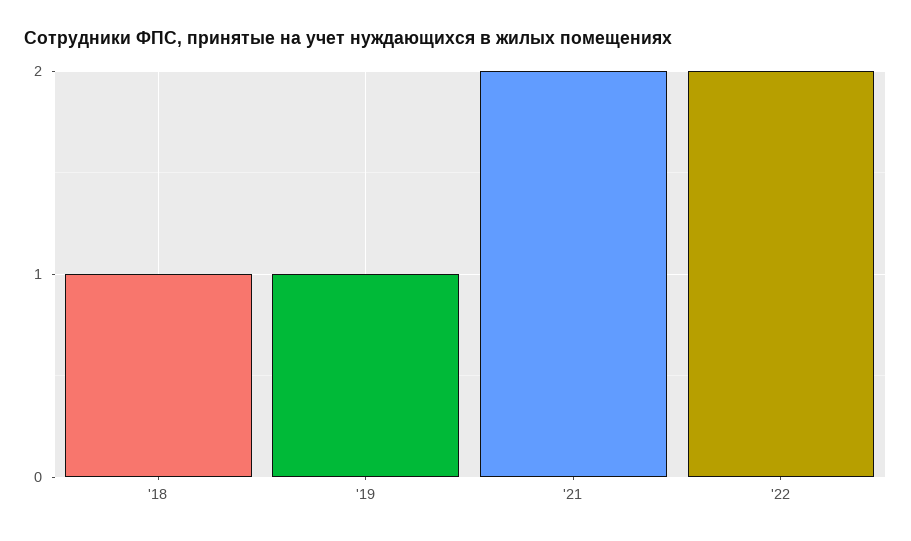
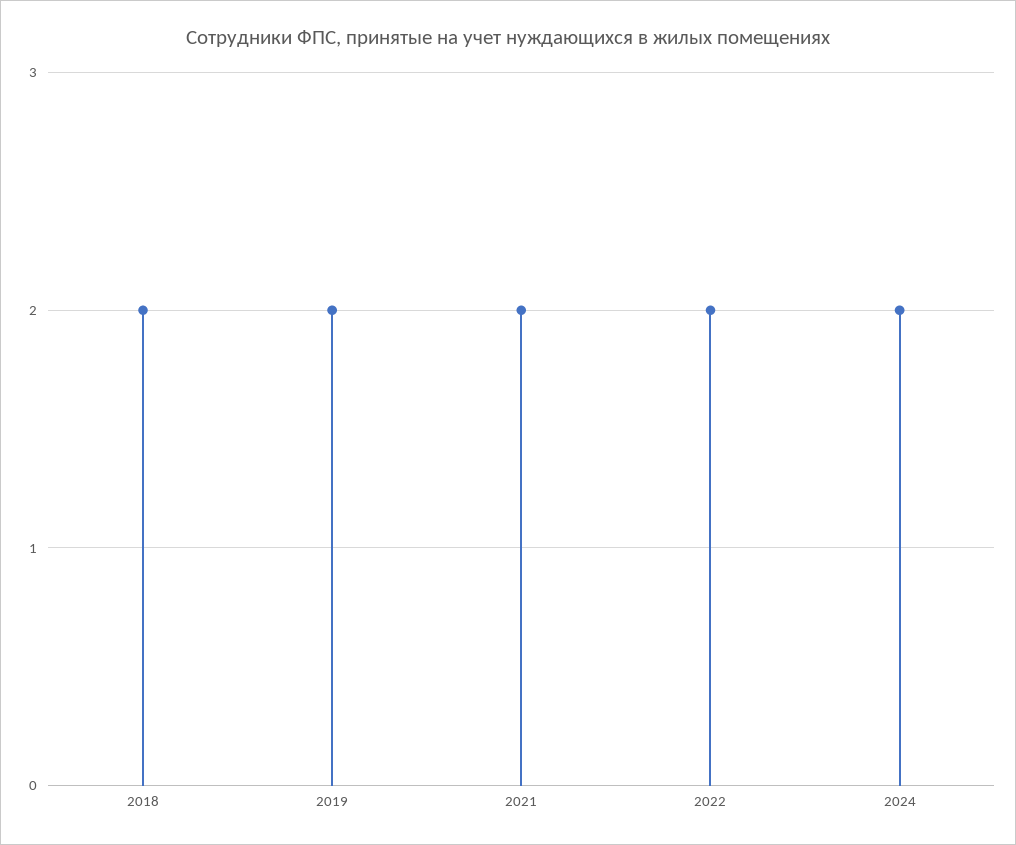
'18: 1 -> 2
'19: 1 -> 2
2024: none -> 2

